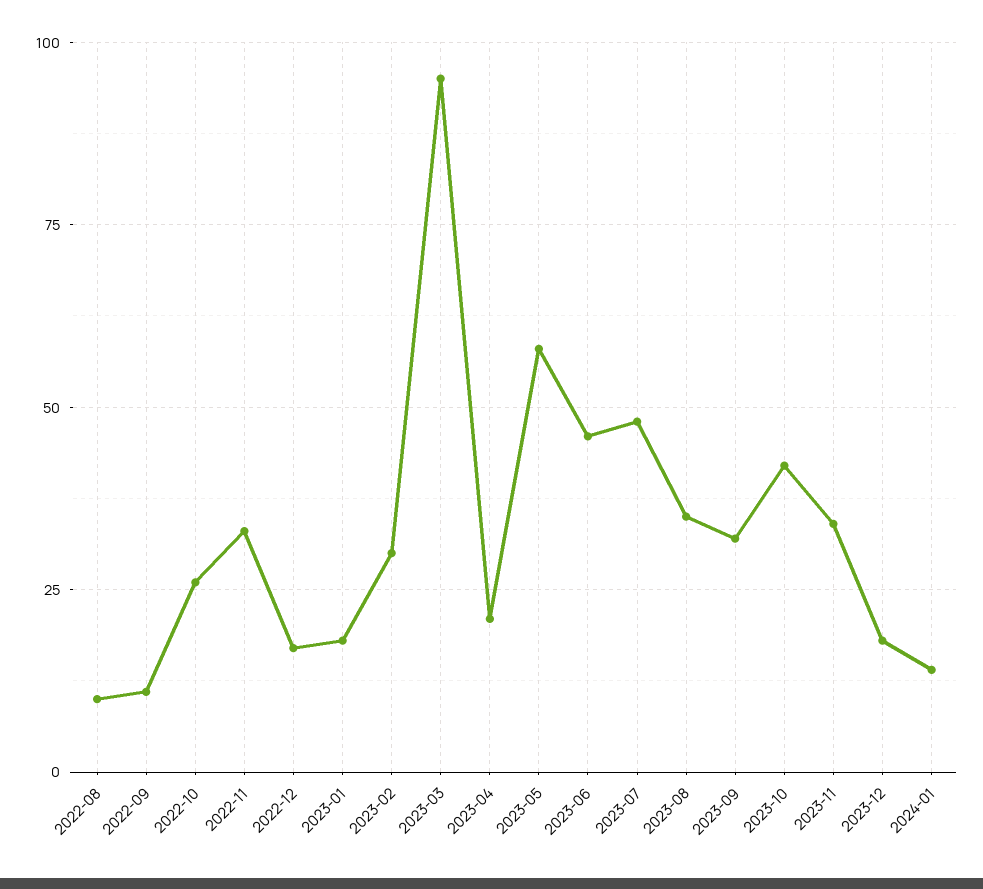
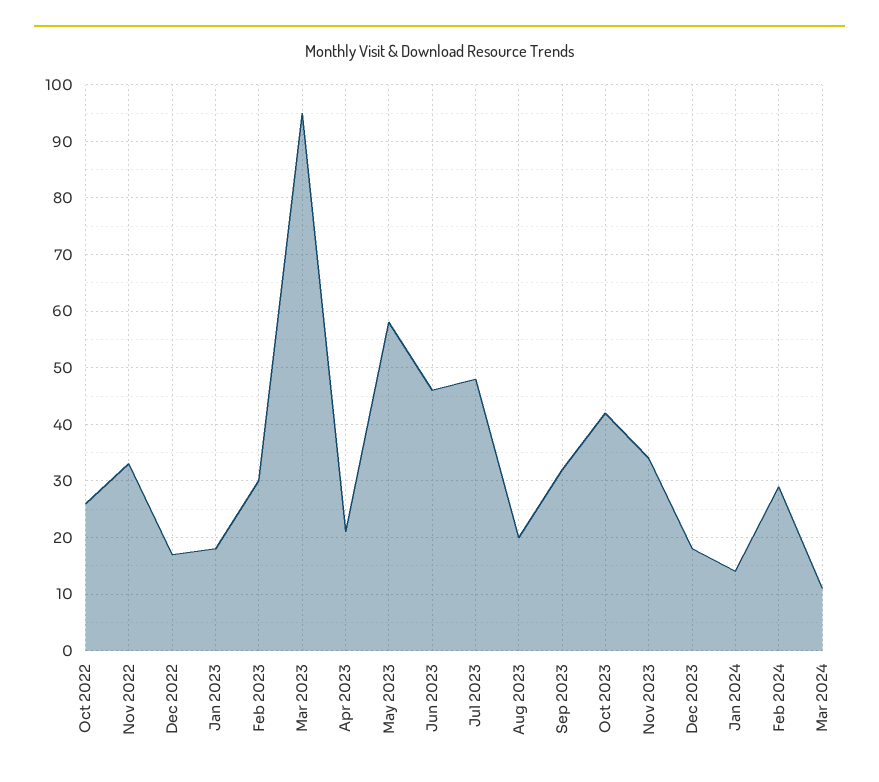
2022-08: 10 -> none
2022-09: 10 -> none
2023-08: 35 -> 20
Feb 2024: none -> 30
Mar 2024: none -> 10

